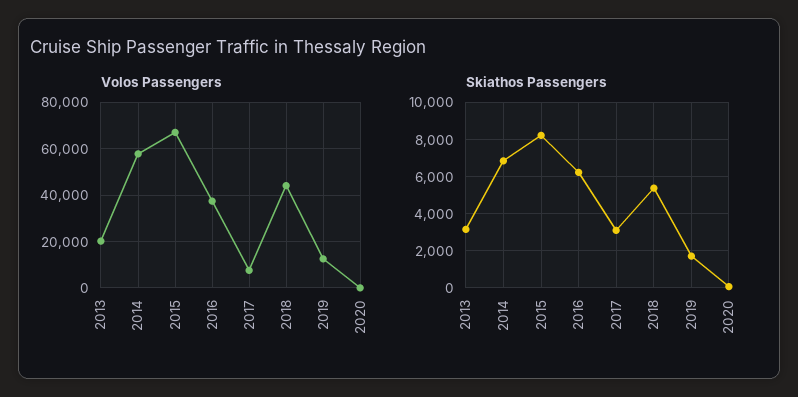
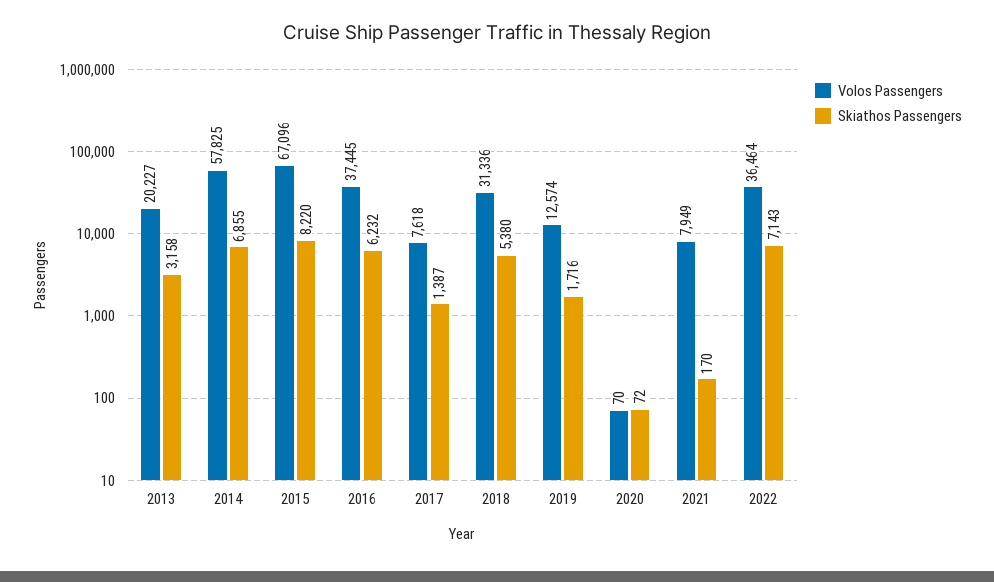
Volos Passengers, 2018: 45000 -> 31336
Skiathos Passengers, 2017: 3000 -> 1387
Volos Passengers, 2021: none -> 7949
Skiathos Passengers, 2021: none -> 170
Volos Passengers, 2022: none -> 36464
Skiathos Passengers, 2022: none -> 7143

